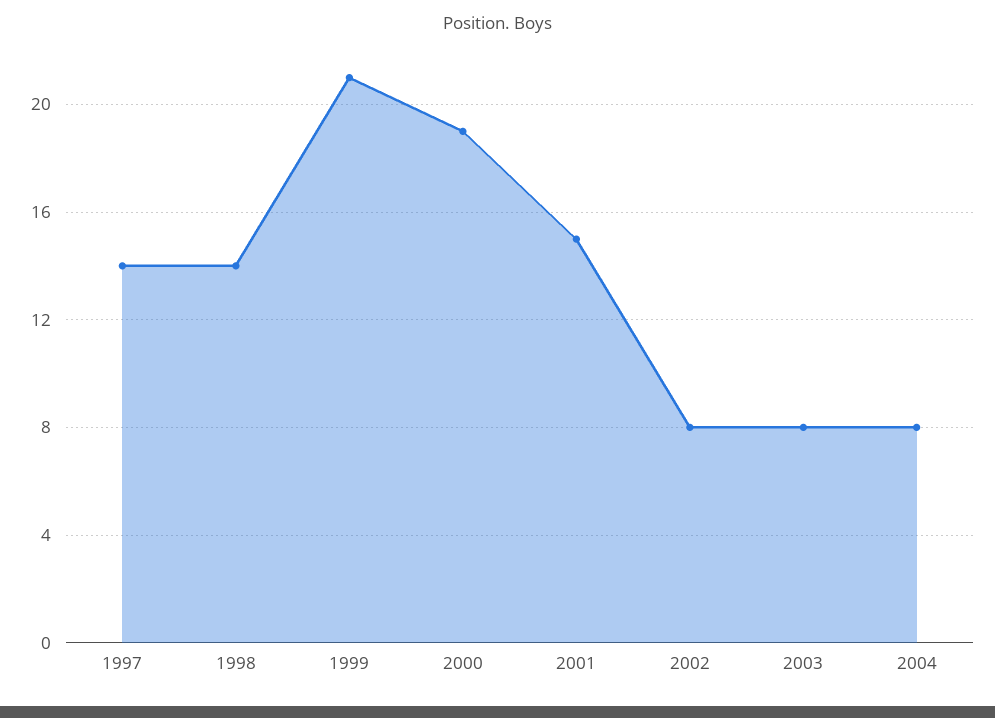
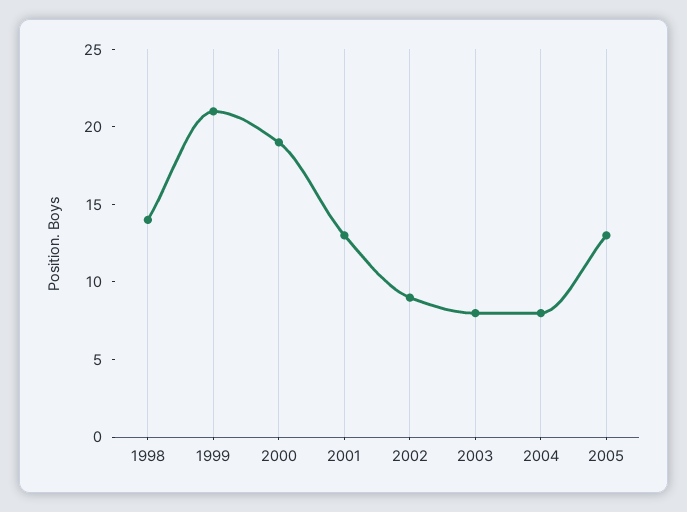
1997: 14 -> none
2001: 15 -> 13
2002: 8 -> 9
2005: none -> 13

